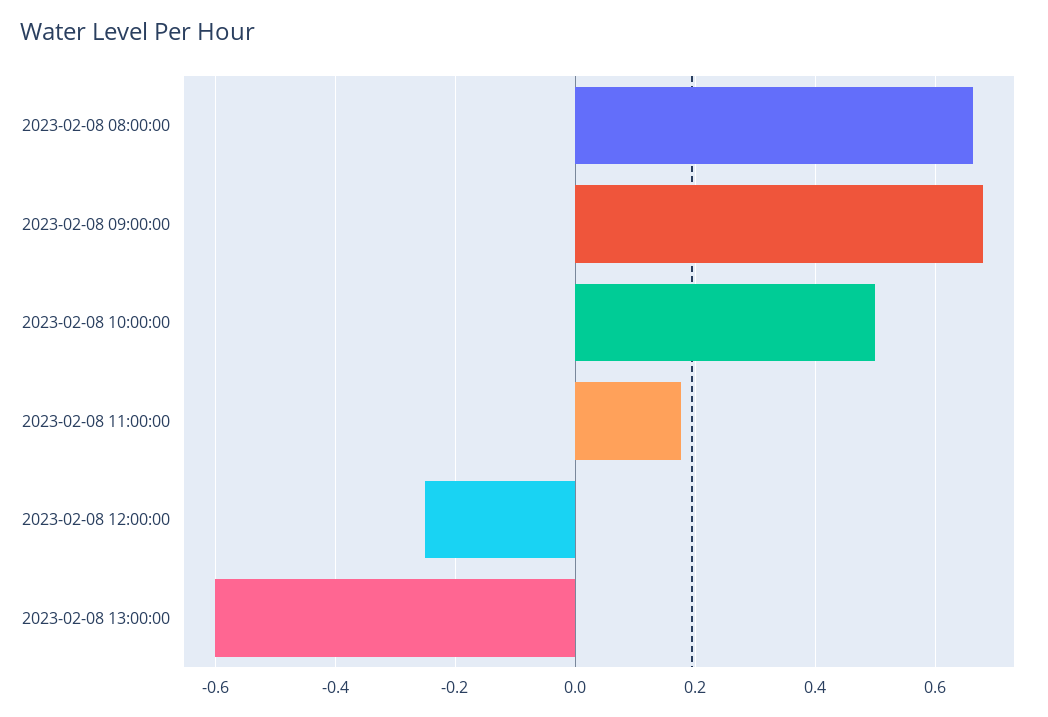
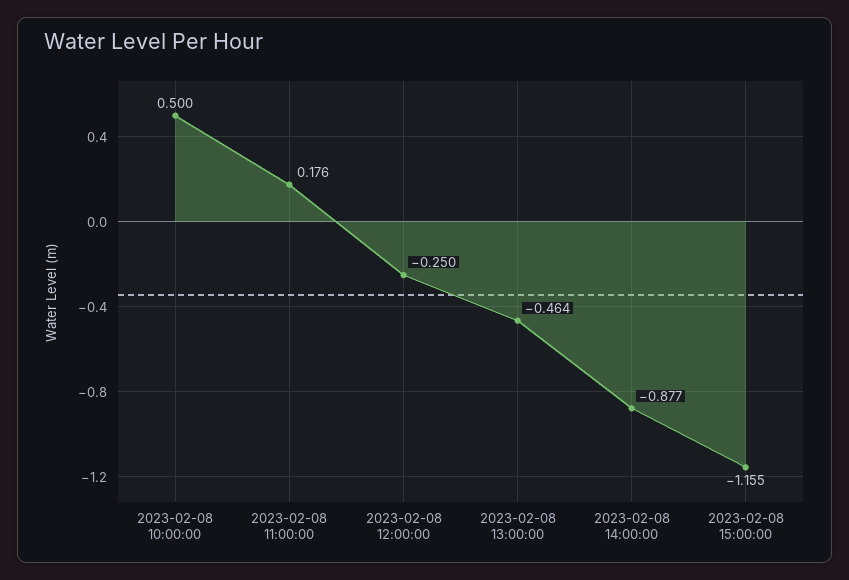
2023-02-08 08:00:00: 0.66 -> none
2023-02-08 09:00:00: 0.68 -> none
2023-02-08 13:00:00: -0.6 -> -0.464
2023-02-08 14:00:00: none -> -0.877
2023-02-08 15:00:00: none -> -1.155

